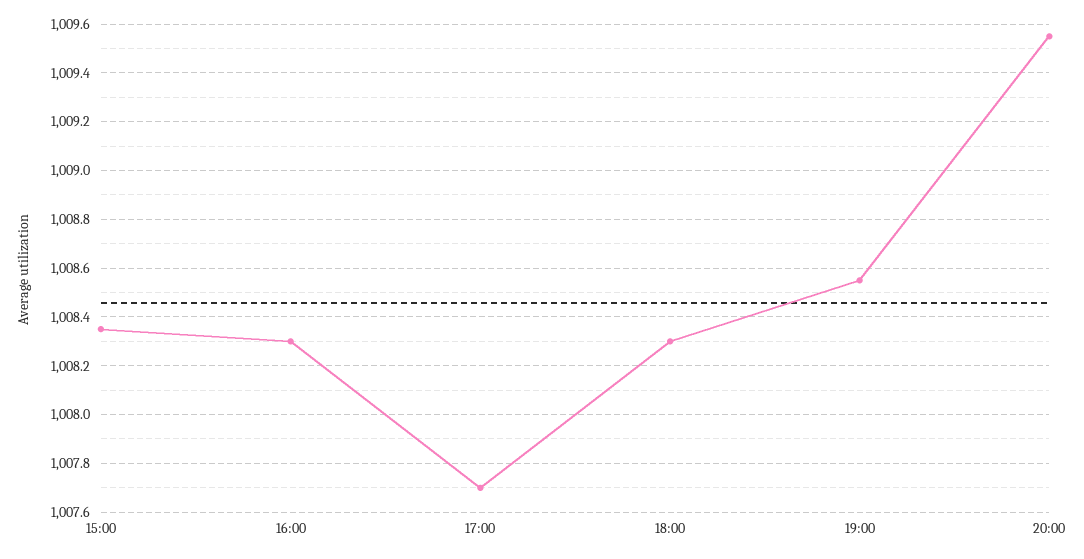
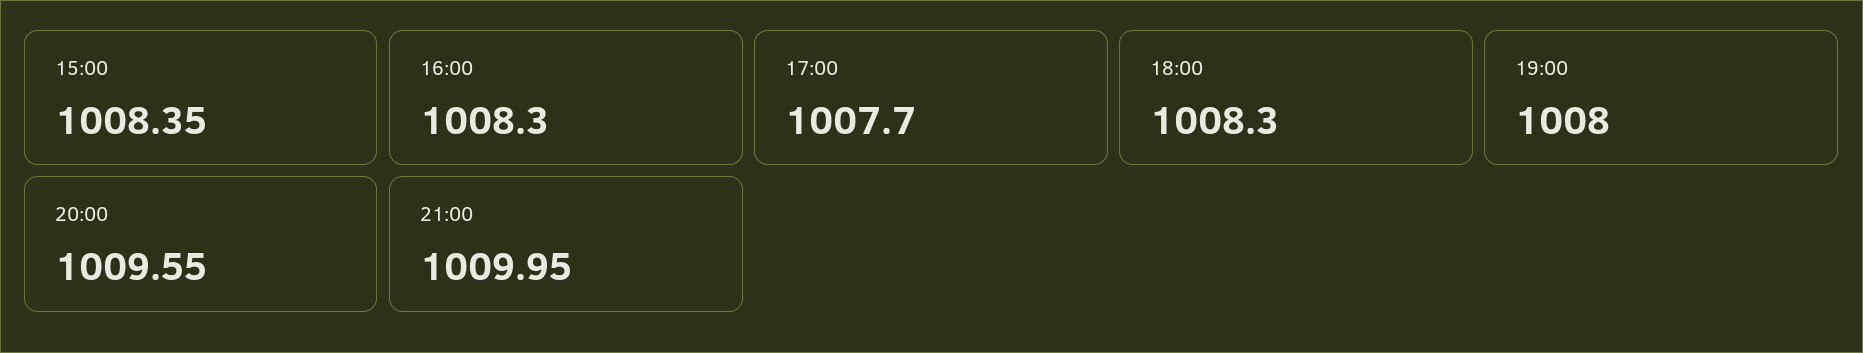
19:00: 1008.55 -> 1008
21:00: none -> 1009.95

